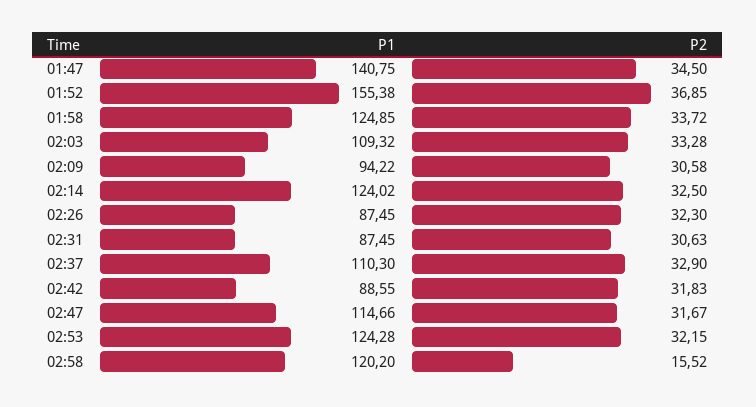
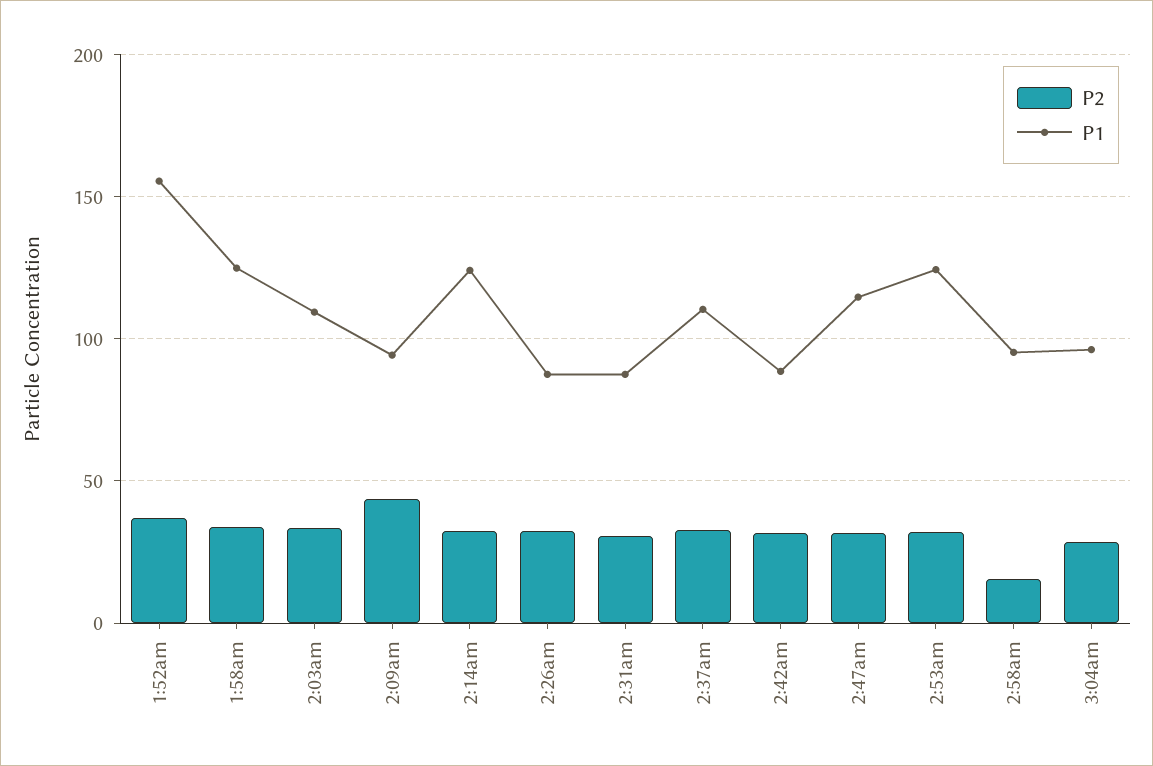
P1, 01:47: 140.75 -> none
P2, 01:47: 34.5 -> none
P2, 02:09: 30.58 -> 45
P1, 02:58: 120.2 -> 95
P2, 3:04am: none -> 30
P1, 3:04am: none -> 95

